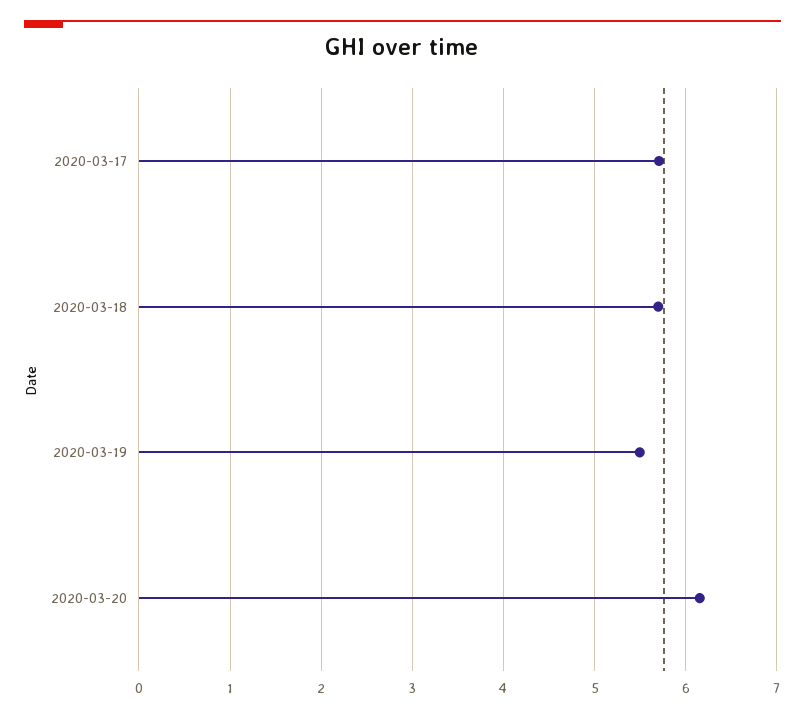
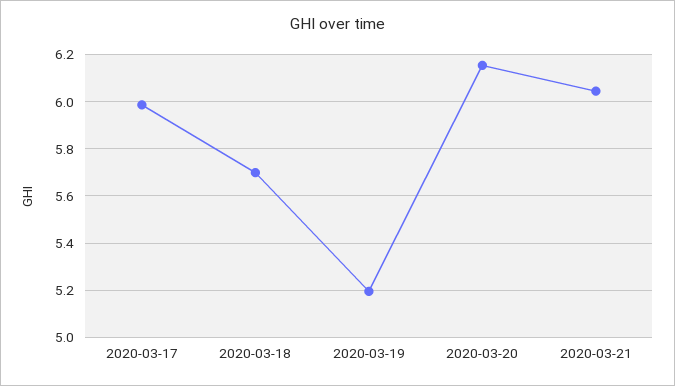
2020-03-17: 5.7 -> 6
2020-03-19: 5.5 -> 5.2
2020-03-21: none -> 6.05

